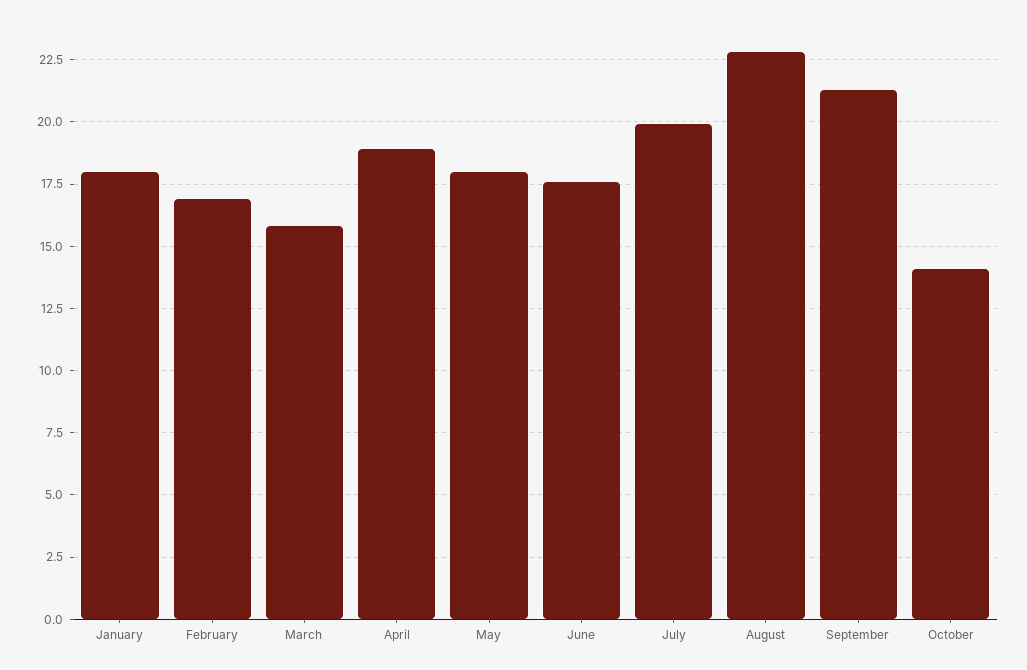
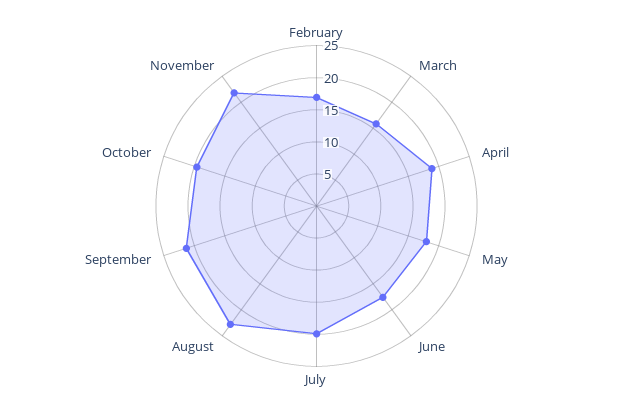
January: 18 -> none
October: 14 -> 20
November: none -> 22.5

